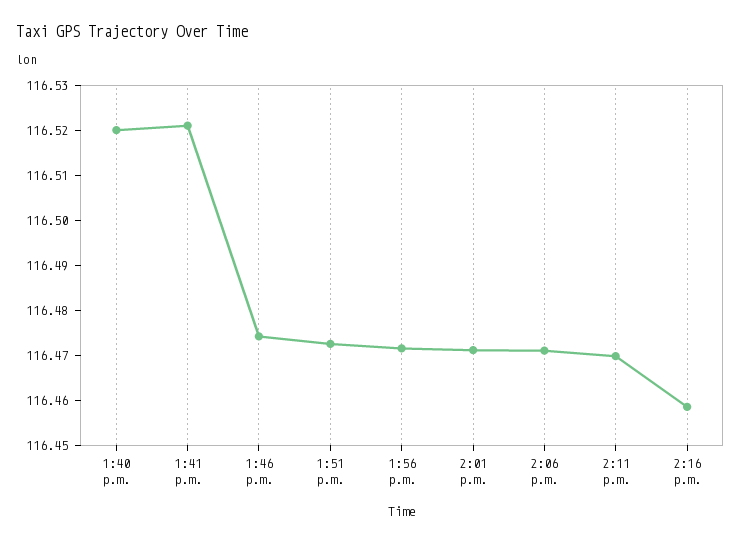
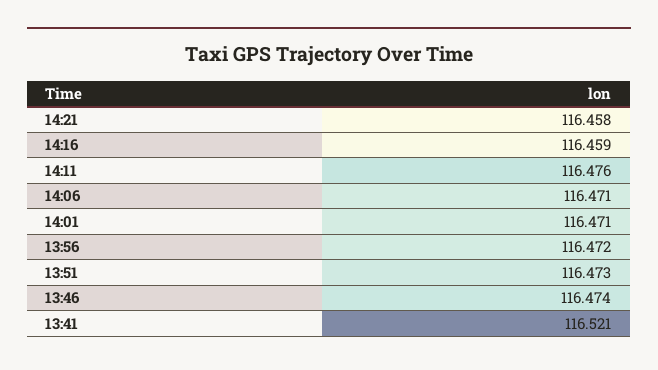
1:40 p.m.: 116.52 -> none
2:11 p.m.: 116.47 -> 116.476
14:21: none -> 116.458

